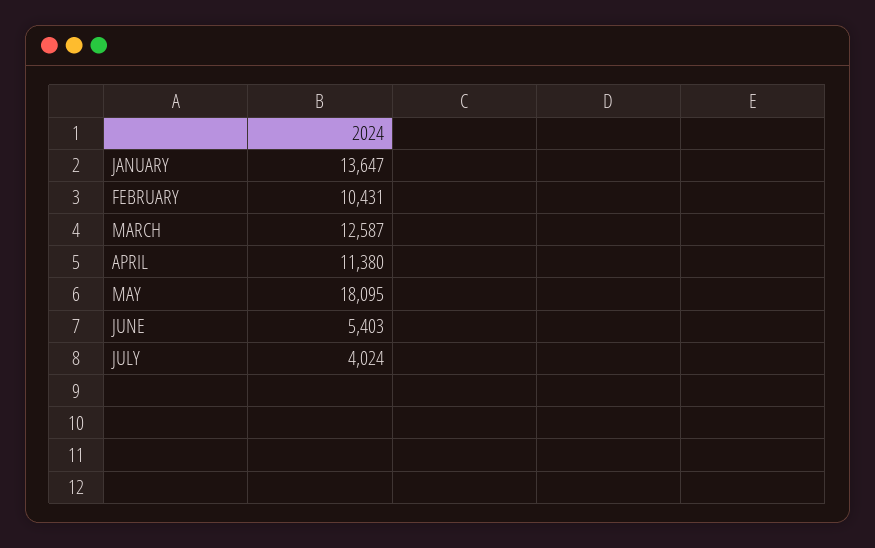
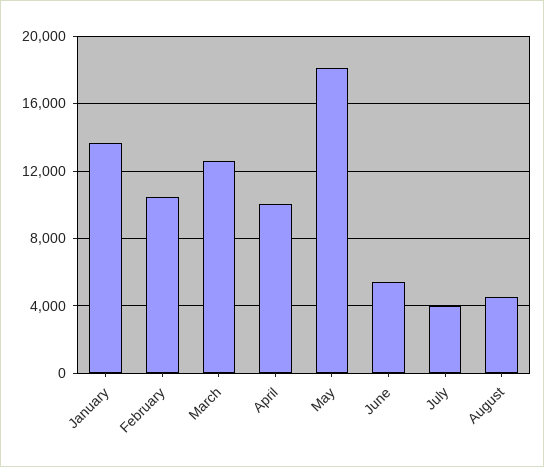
APRIL: 11380 -> 10000
August: none -> 4500

